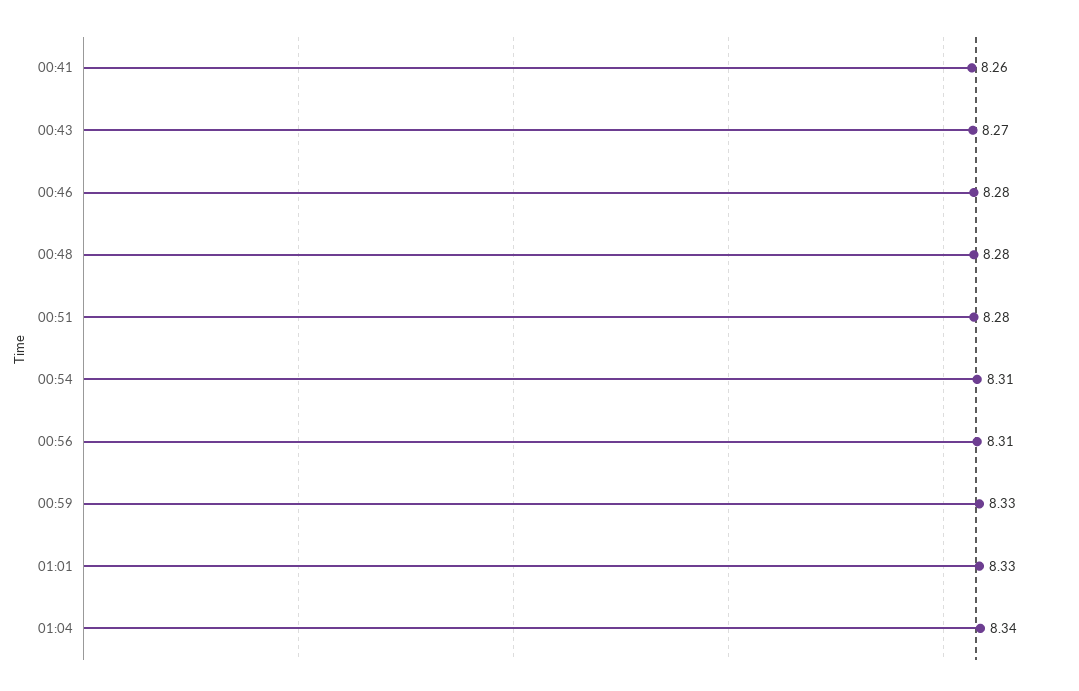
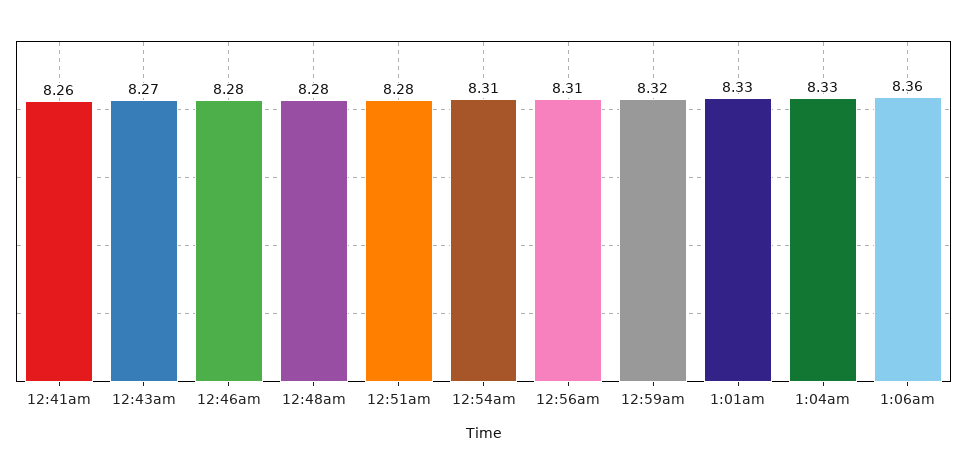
00:59: 8.33 -> 8.32
01:04: 8.34 -> 8.33
1:06am: none -> 8.36

